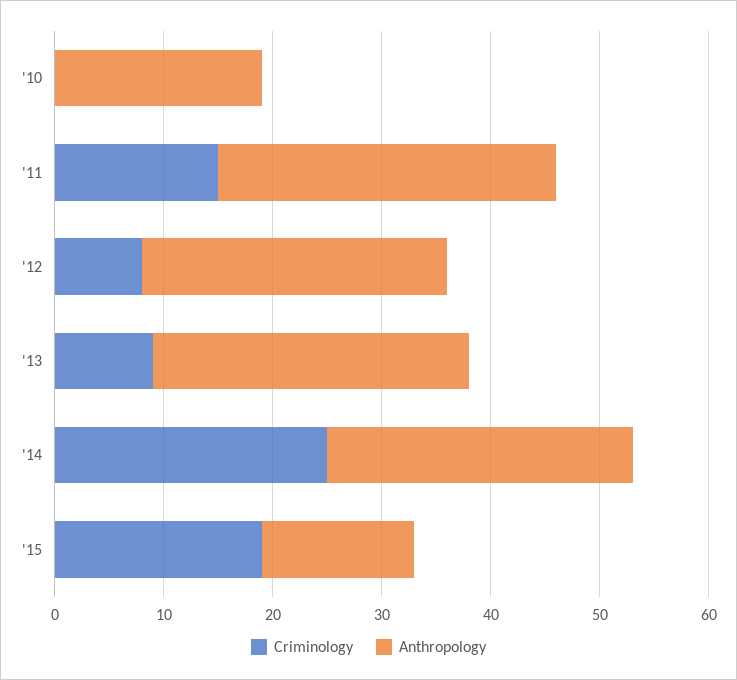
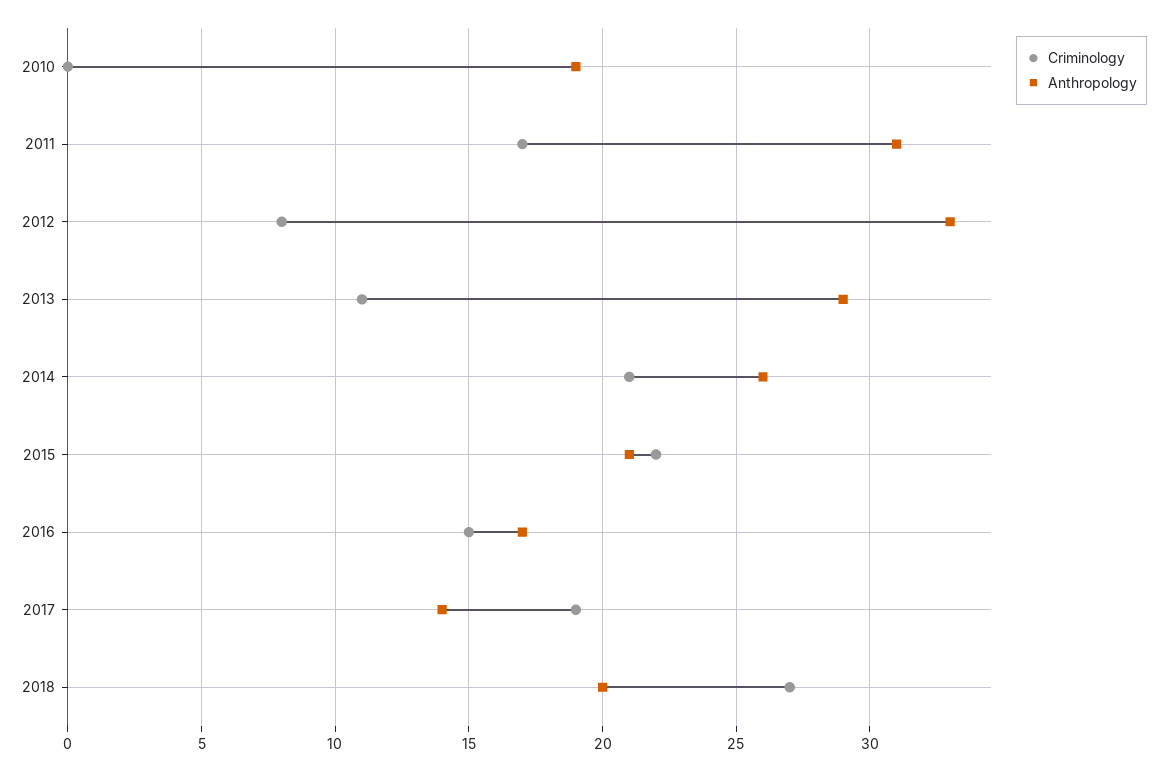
Criminology, '11: 15 -> 17
Anthropology, '12: 28 -> 33
Criminology, '13: 9 -> 11
Criminology, '14: 25 -> 21
Anthropology, '14: 28 -> 26
Criminology, '15: 19 -> 22
Anthropology, '15: 14 -> 21
Criminology, 2016: none -> 15
Anthropology, 2016: none -> 17
Criminology, 2017: none -> 19
Anthropology, 2017: none -> 14
Criminology, 2018: none -> 27
Anthropology, 2018: none -> 20

